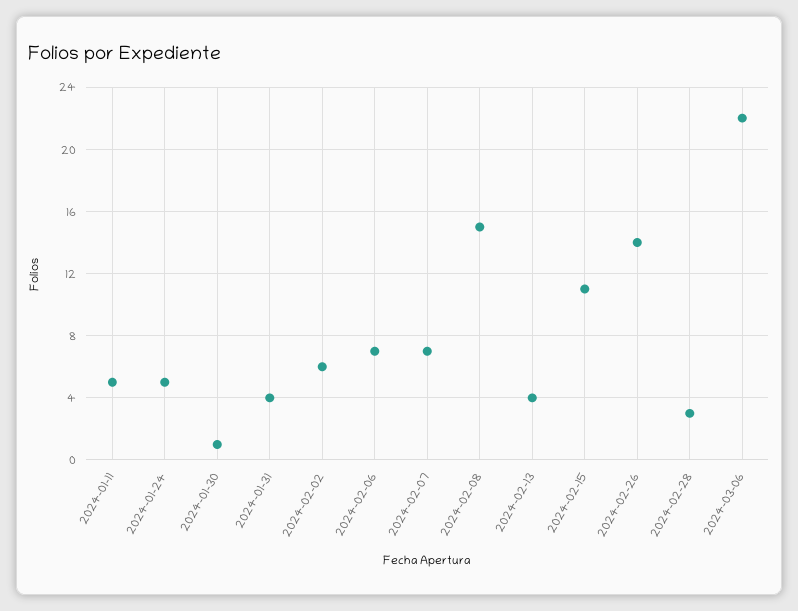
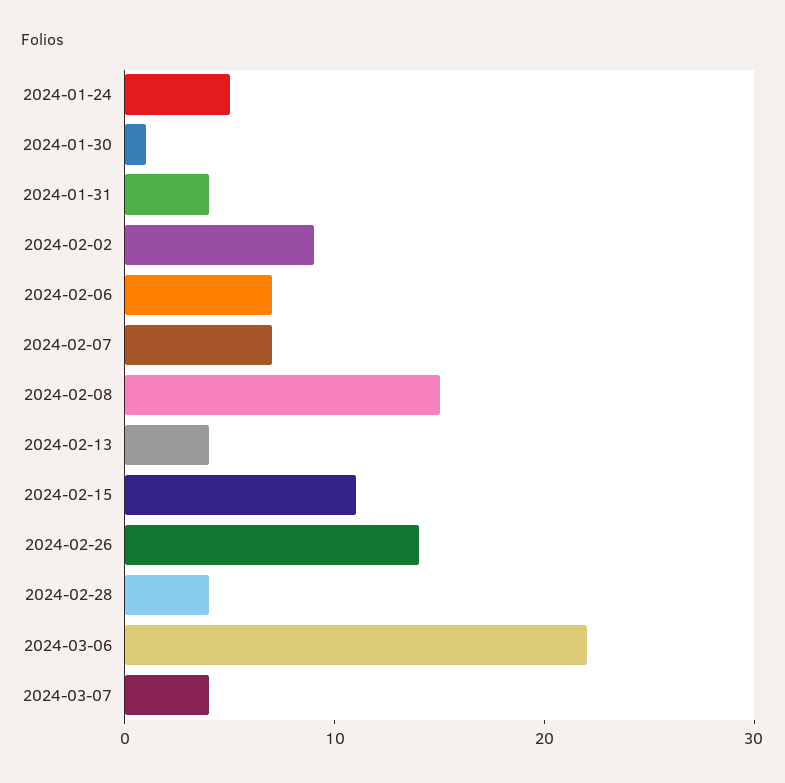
2024-01-11: 5 -> none
2024-02-02: 6 -> 9
2024-02-28: 3 -> 4
2024-03-07: none -> 4

